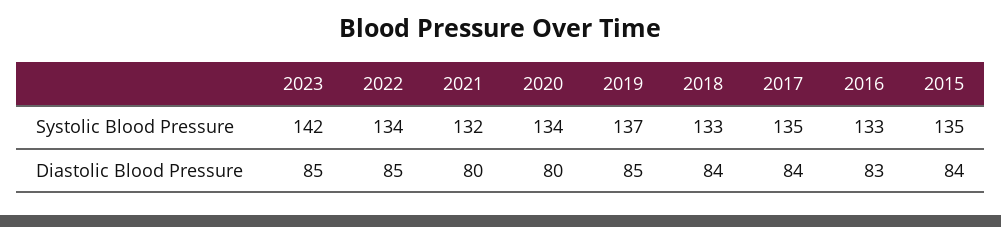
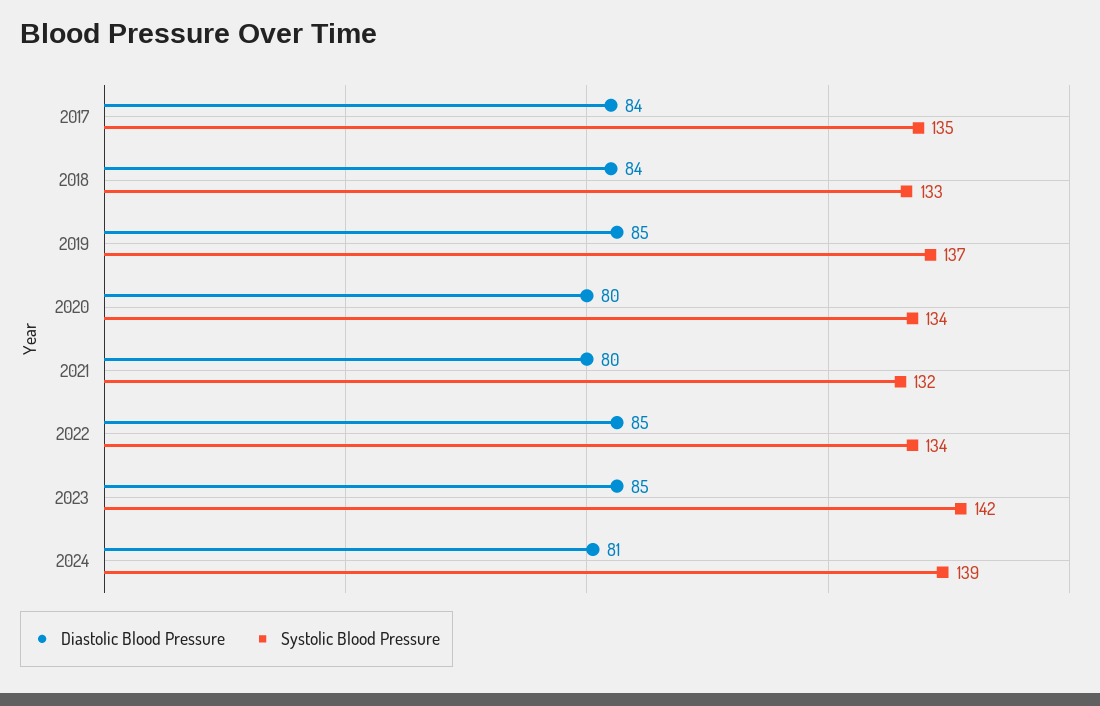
Systolic Blood Pressure, 2016: 133 -> none
Systolic Blood Pressure, 2015: 135 -> none
Diastolic Blood Pressure, 2016: 83 -> none
Diastolic Blood Pressure, 2015: 84 -> none
Diastolic Blood Pressure, 2024: none -> 81
Systolic Blood Pressure, 2024: none -> 139

